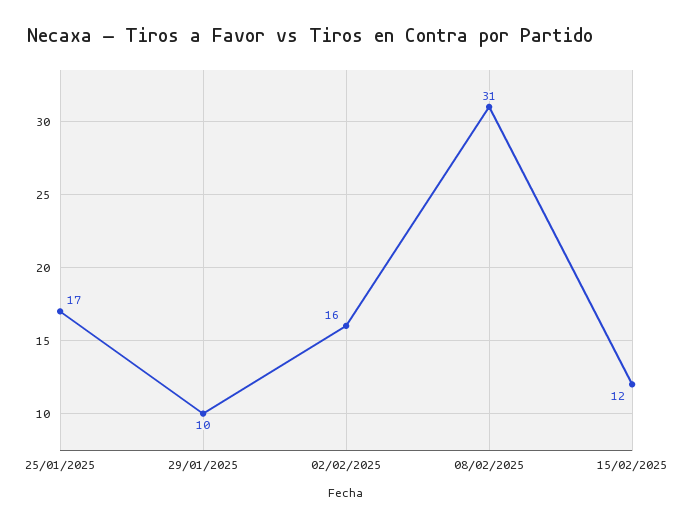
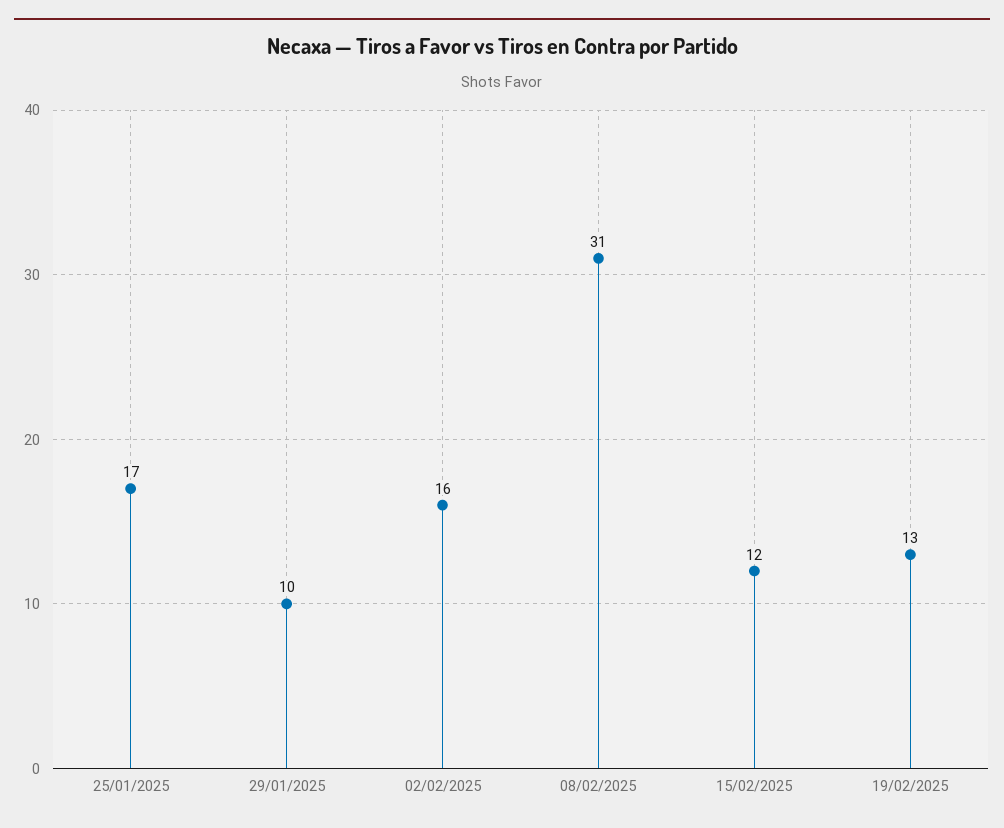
19/02/2025: none -> 13

